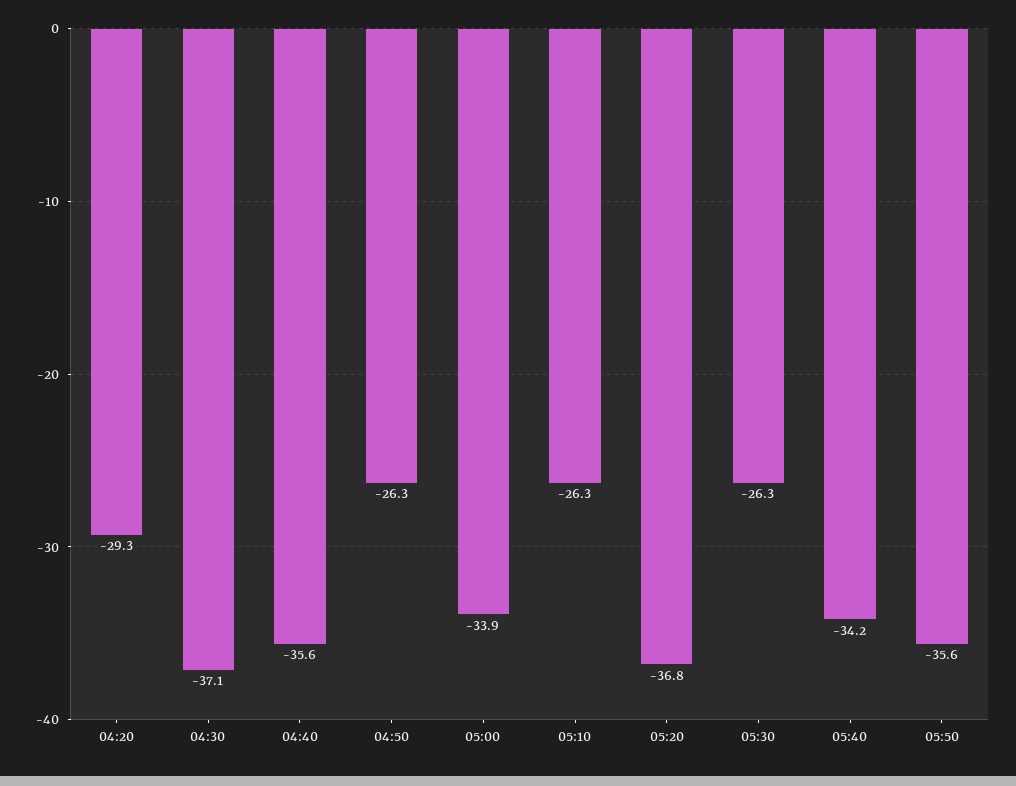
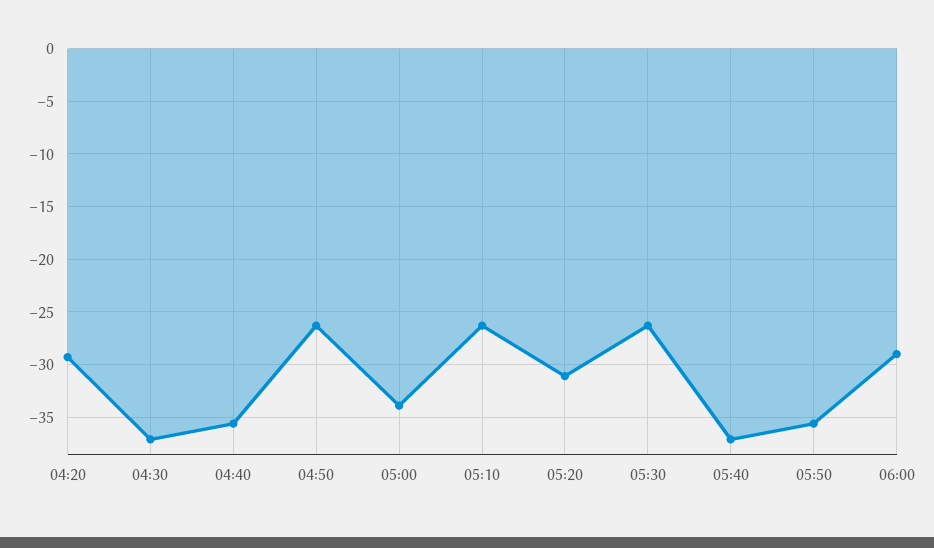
05:20: -36.8 -> -31
05:40: -34.2 -> -37
06:00: none -> -29

